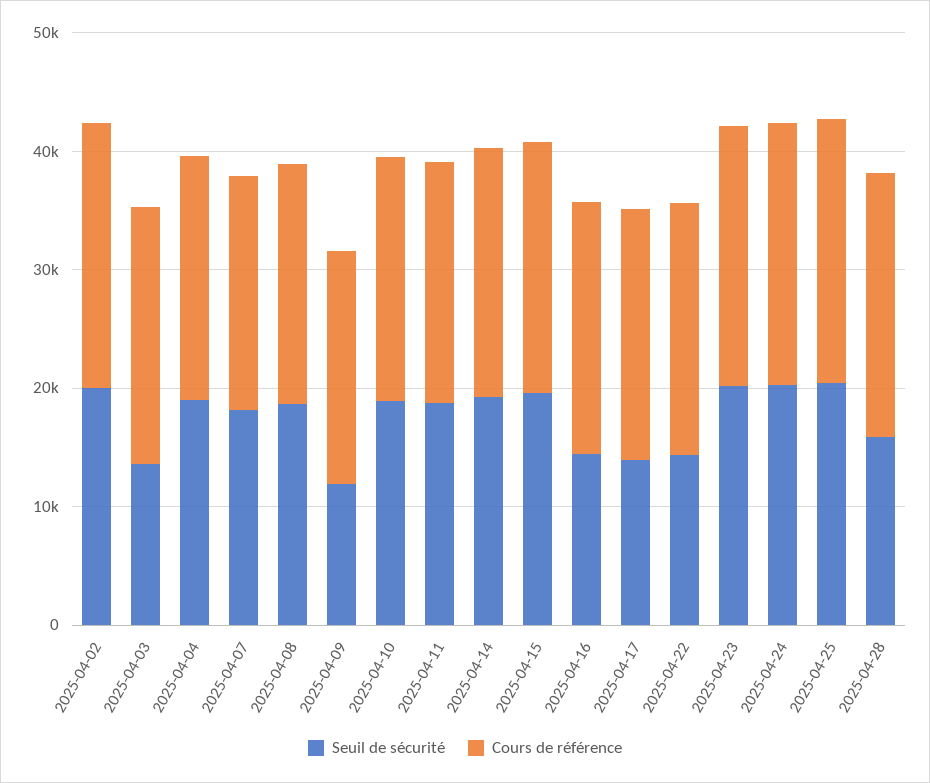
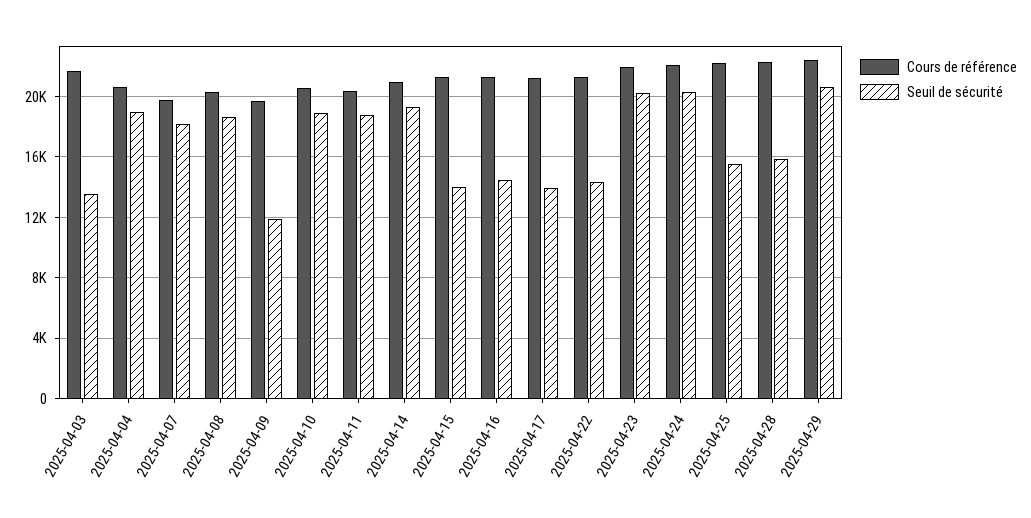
Seuil de sécurité, 2025-04-02: 20000 -> none
Cours de référence, 2025-04-02: 22000 -> none
Seuil de sécurité, 2025-04-15: 20000 -> 14000
Seuil de sécurité, 2025-04-25: 20000 -> 15500
Cours de référence, 2025-04-29: none -> 22500
Seuil de sécurité, 2025-04-29: none -> 20500

